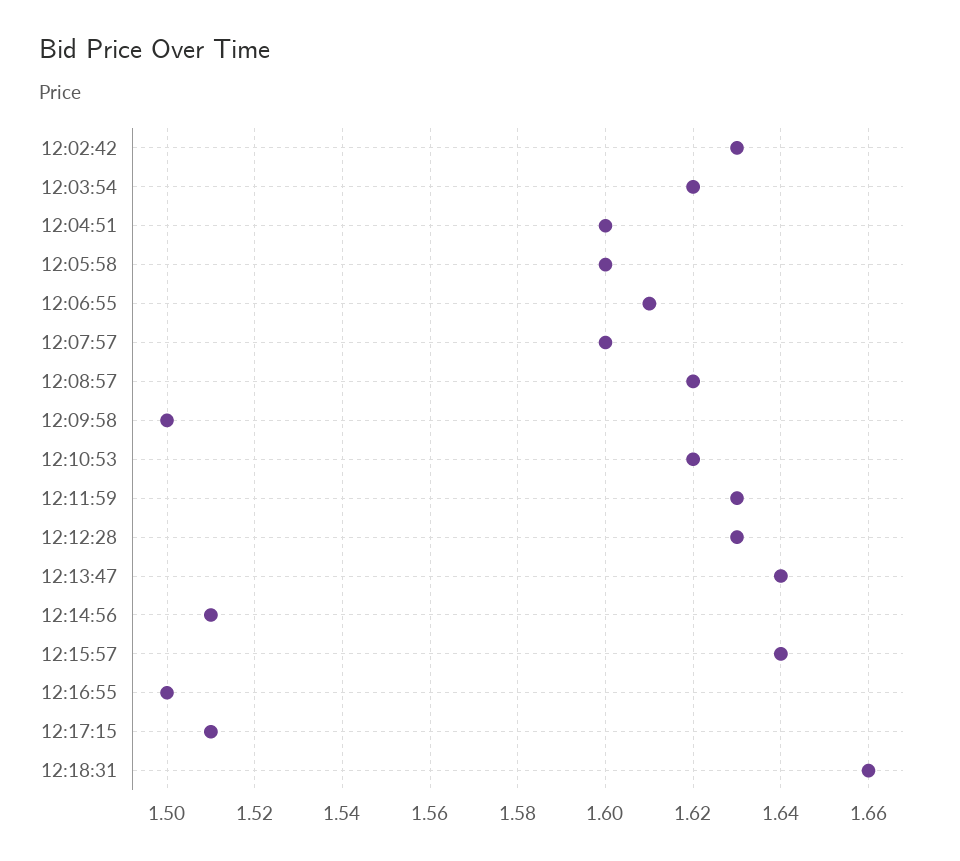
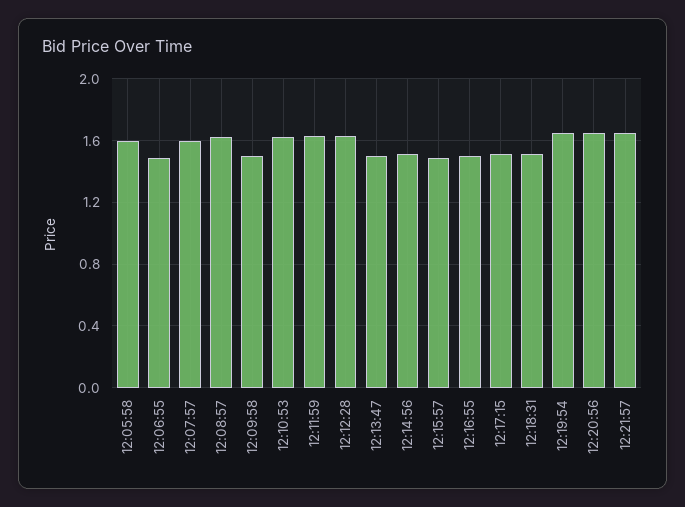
12:02:42: 1.63 -> none
12:03:54: 1.62 -> none
12:04:51: 1.6 -> none
12:06:55: 1.61 -> 1.5
12:13:47: 1.64 -> 1.5
12:15:57: 1.64 -> 1.5
12:18:31: 1.66 -> 1.5
12:19:54: none -> 1.65
12:20:56: none -> 1.65
12:21:57: none -> 1.65

